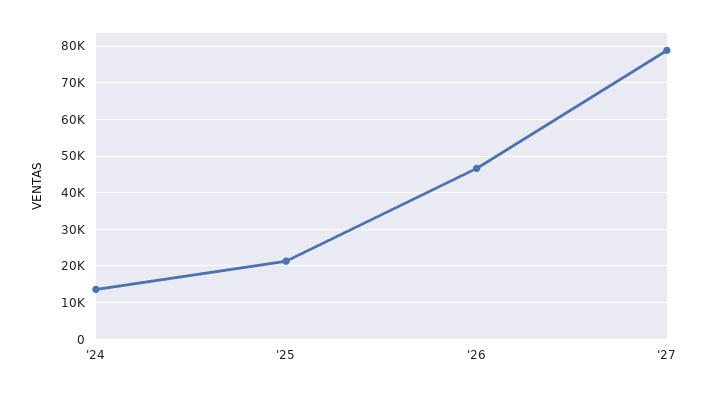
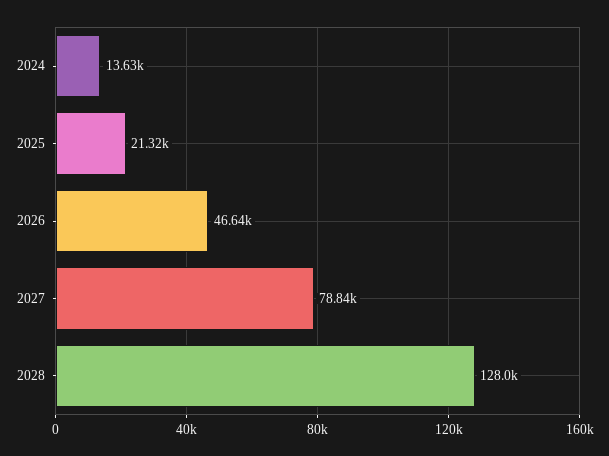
2028: none -> 128000

